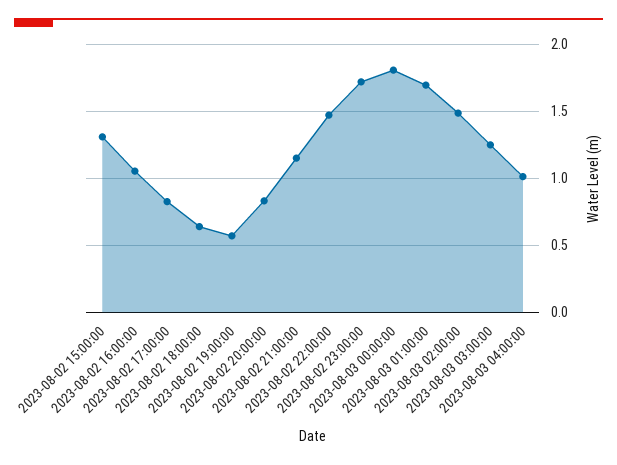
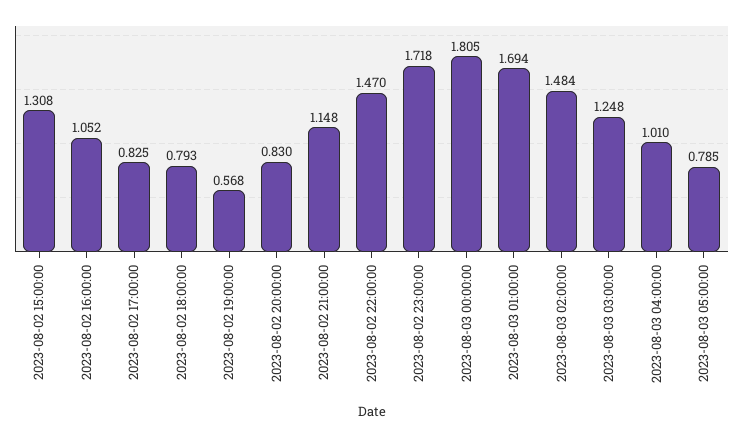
2023-08-02 18:00:00: 0.65 -> 0.793
2023-08-03 05:00:00: none -> 0.785

